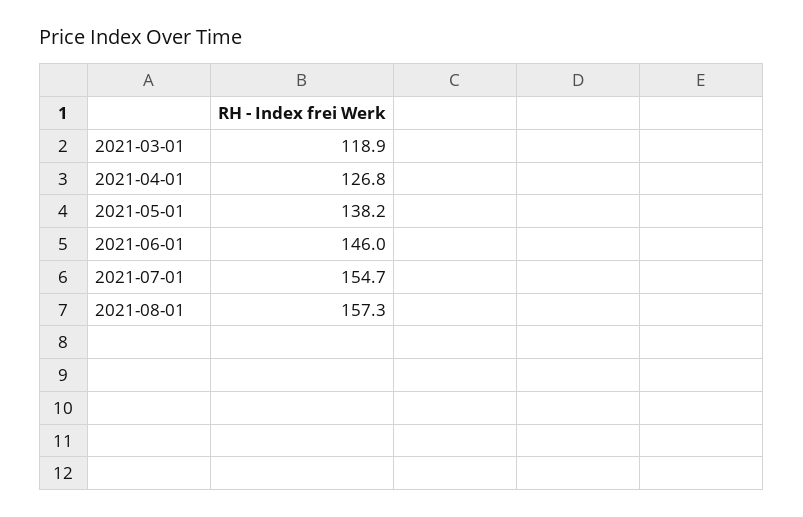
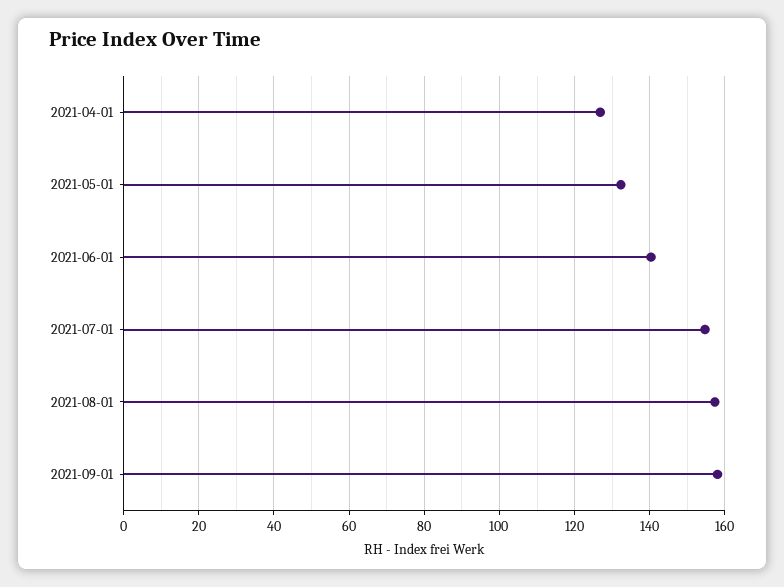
2021-03-01: 118.9 -> none
2021-05-01: 138.2 -> 132
2021-06-01: 146 -> 140
2021-09-01: none -> 158

